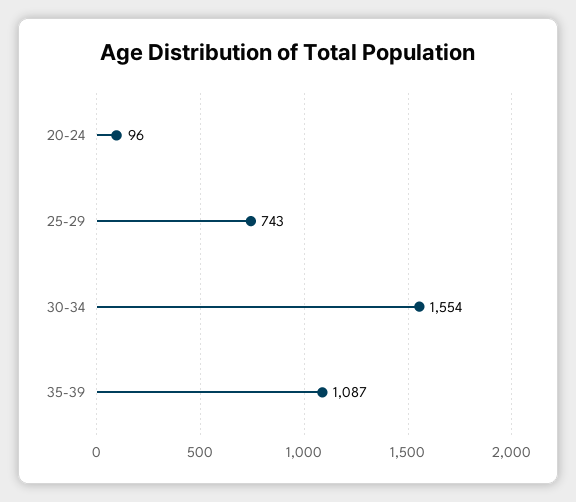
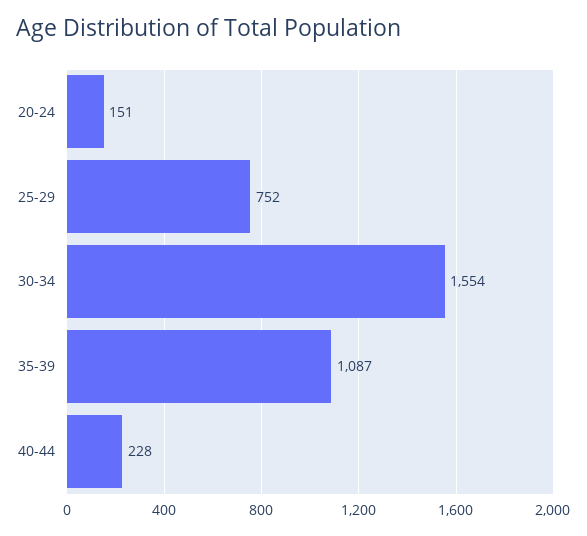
20-24: 96 -> 151
25-29: 743 -> 752
40-44: none -> 228

